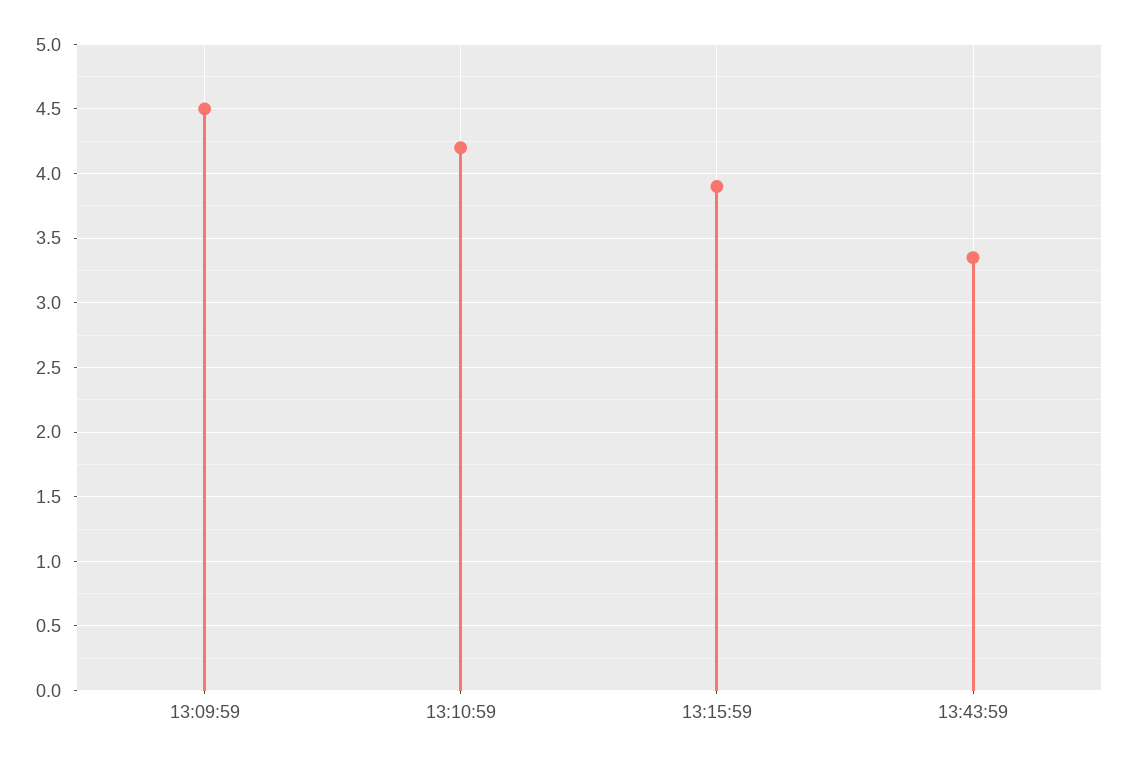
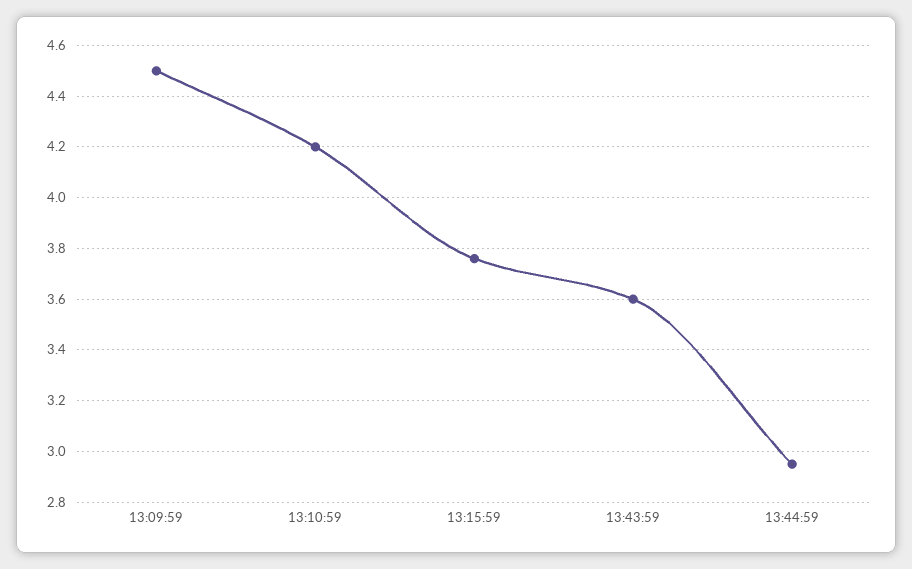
13:15:59: 3.9 -> 3.75
13:43:59: 3.35 -> 3.6
13:44:59: none -> 2.95

